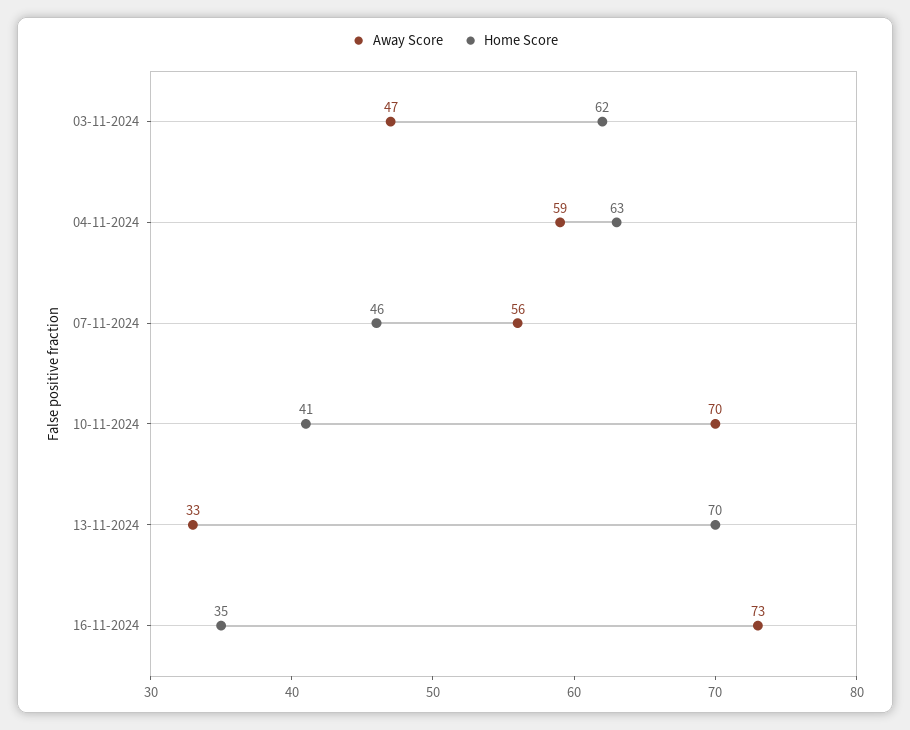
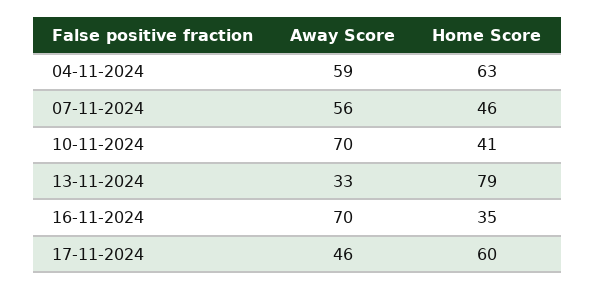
Away Score, 03-11-2024: 47 -> none
Home Score, 03-11-2024: 62 -> none
Home Score, 13-11-2024: 70 -> 79
Away Score, 16-11-2024: 73 -> 70
Away Score, 17-11-2024: none -> 46
Home Score, 17-11-2024: none -> 60

